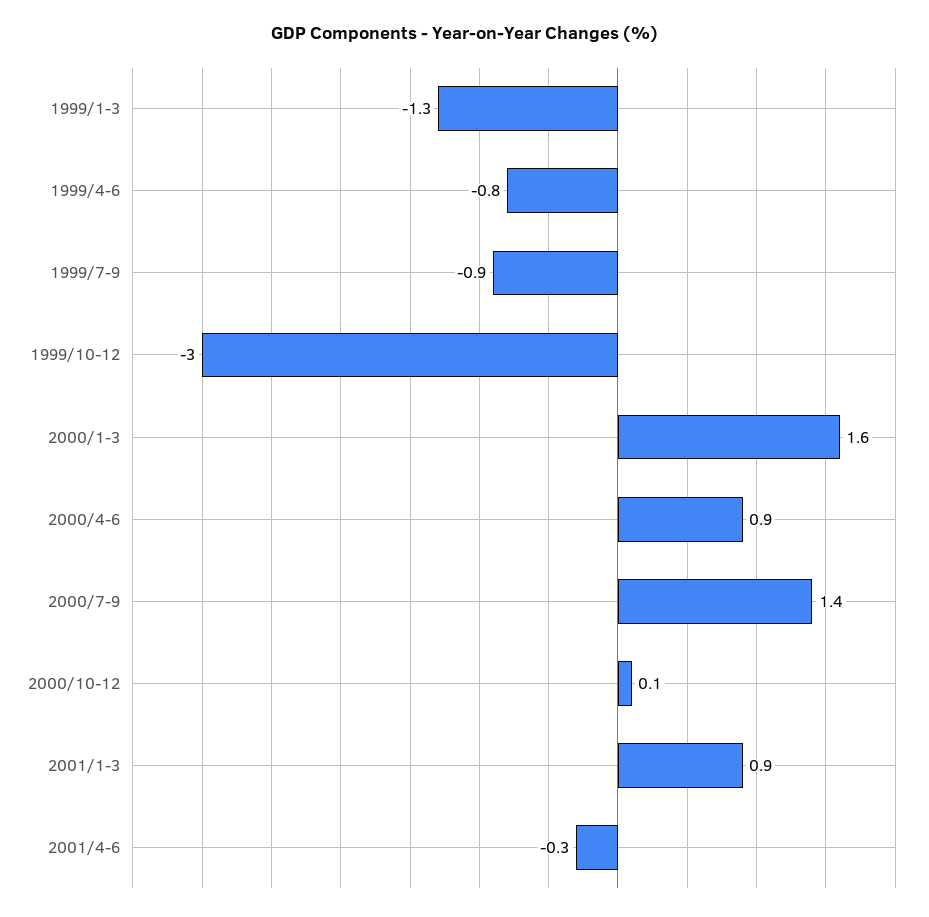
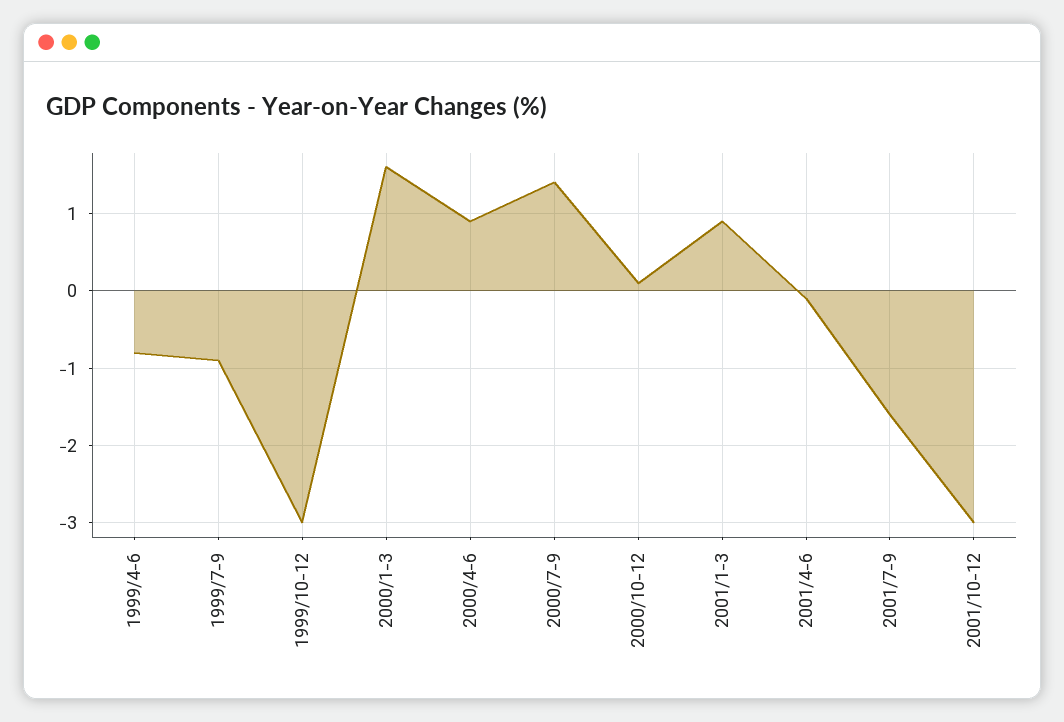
1999/1-3: -1.3 -> none
2001/4-6: -0.3 -> -0.1
2001/7-9: none -> -1.6
2001/10-12: none -> -3

